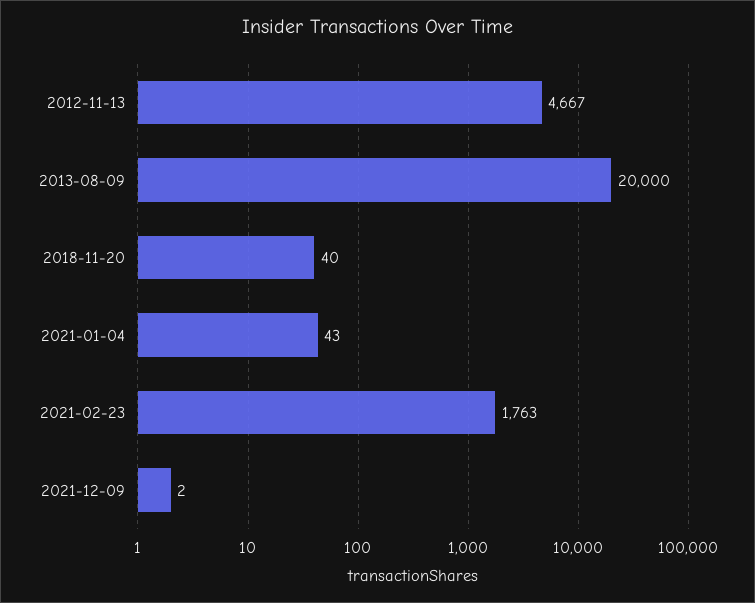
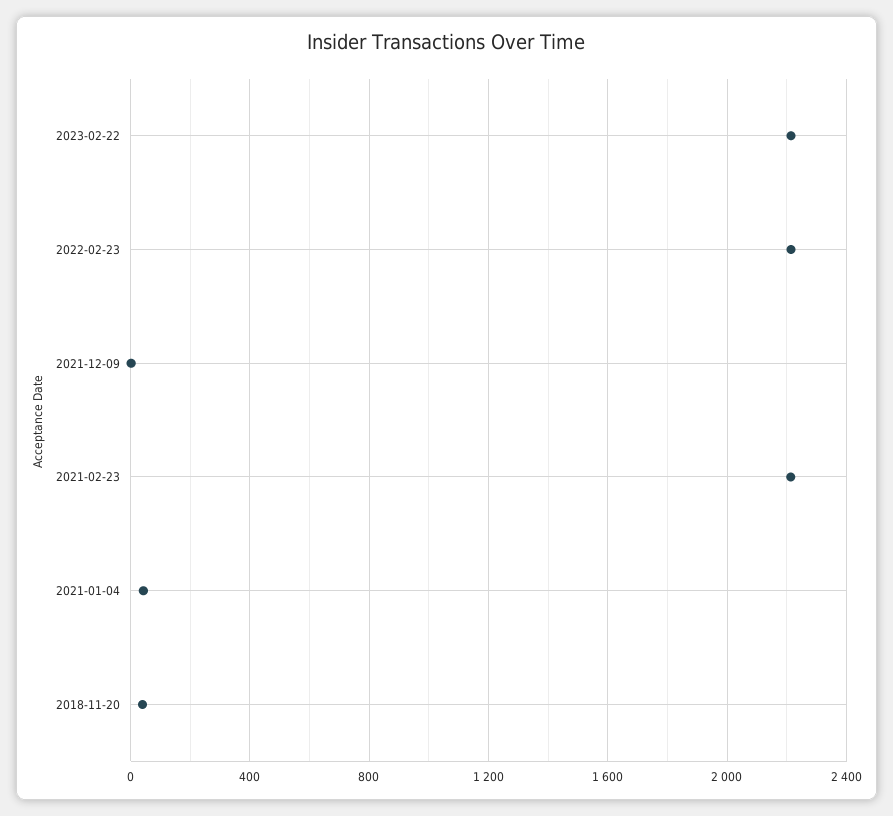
2012-11-13: 4667 -> none
2013-08-09: 20000 -> none
2021-02-23: 1763 -> 2200
2023-02-22: none -> 2200
2022-02-23: none -> 2200

